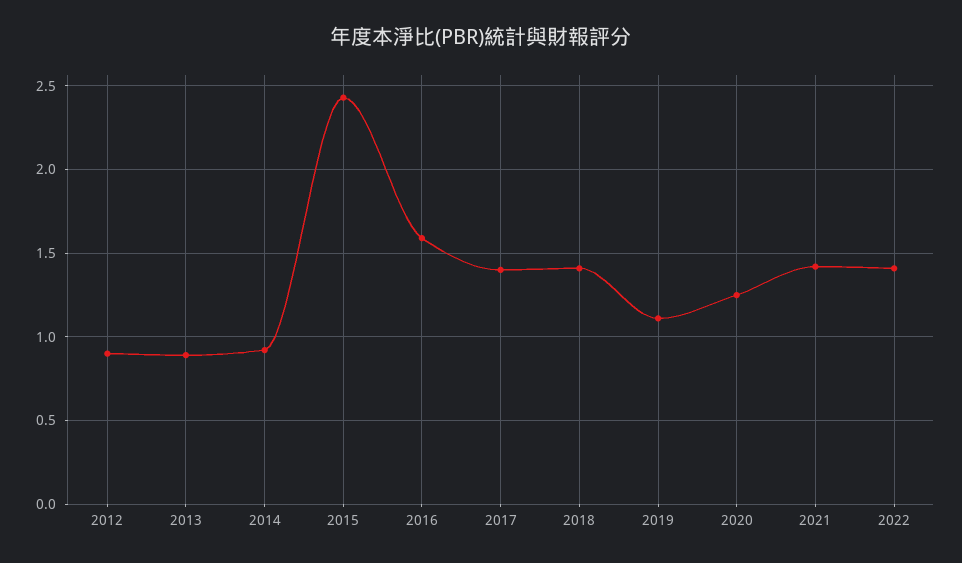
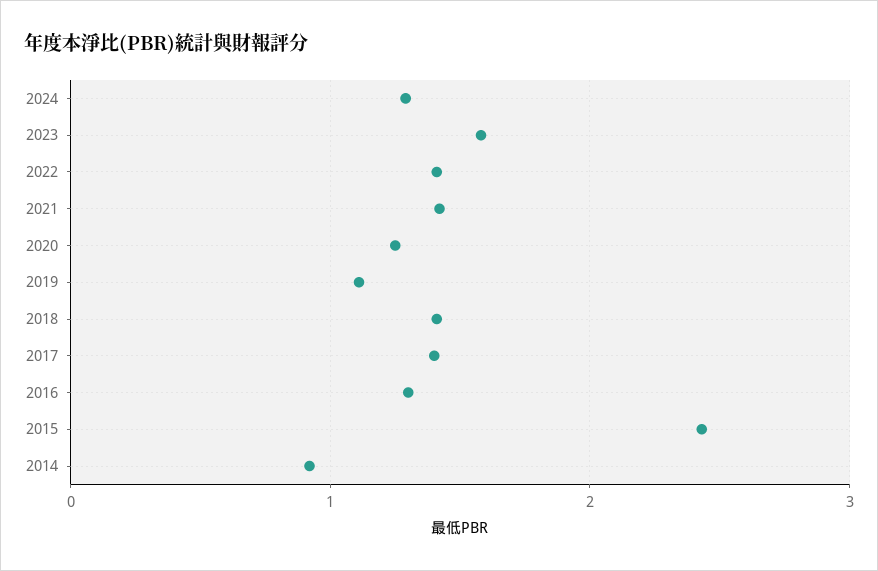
2012: 0.9 -> none
2013: 0.9 -> none
2016: 1.6 -> 1.3
2024: none -> 1.3
2023: none -> 1.6

